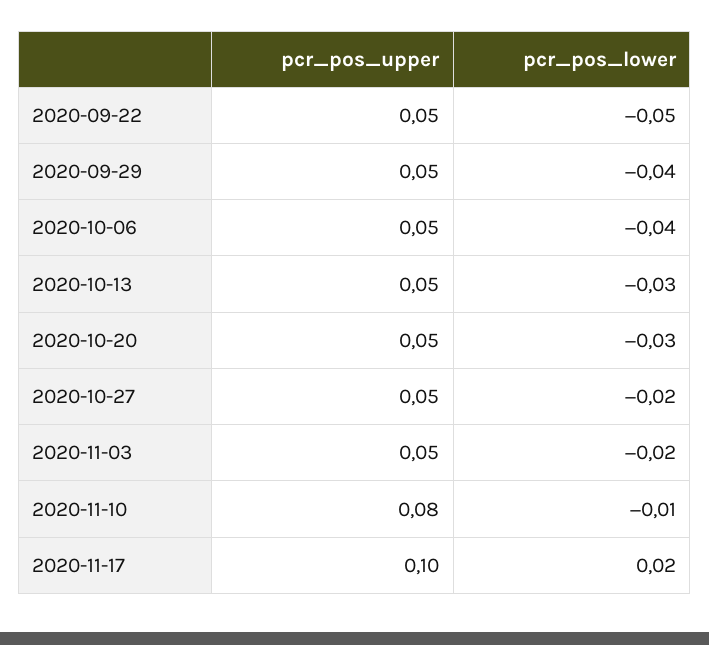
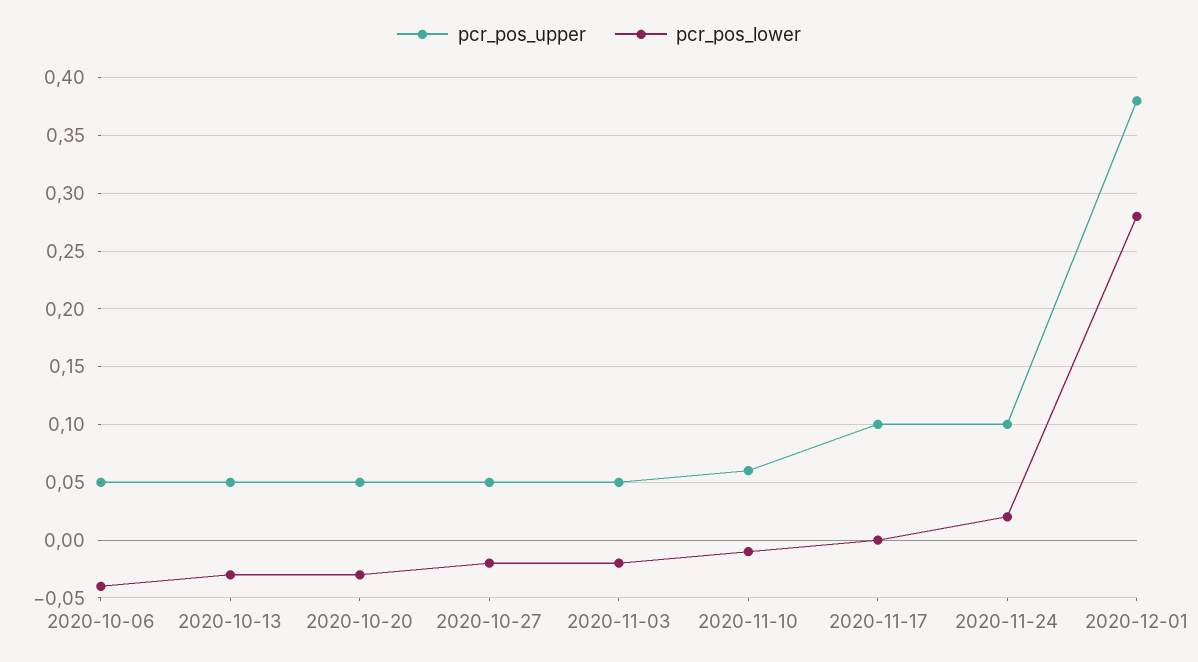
pcr_pos_upper, 2020-09-22: 0.05 -> none
pcr_pos_lower, 2020-09-22: -0.05 -> none
pcr_pos_upper, 2020-09-29: 0.05 -> none
pcr_pos_lower, 2020-09-29: -0.04 -> none
pcr_pos_upper, 2020-11-10: 0.08 -> 0.06
pcr_pos_lower, 2020-11-17: 0.02 -> 0
pcr_pos_upper, 2020-11-24: none -> 0.1
pcr_pos_lower, 2020-11-24: none -> 0.02
pcr_pos_upper, 2020-12-01: none -> 0.38
pcr_pos_lower, 2020-12-01: none -> 0.28

